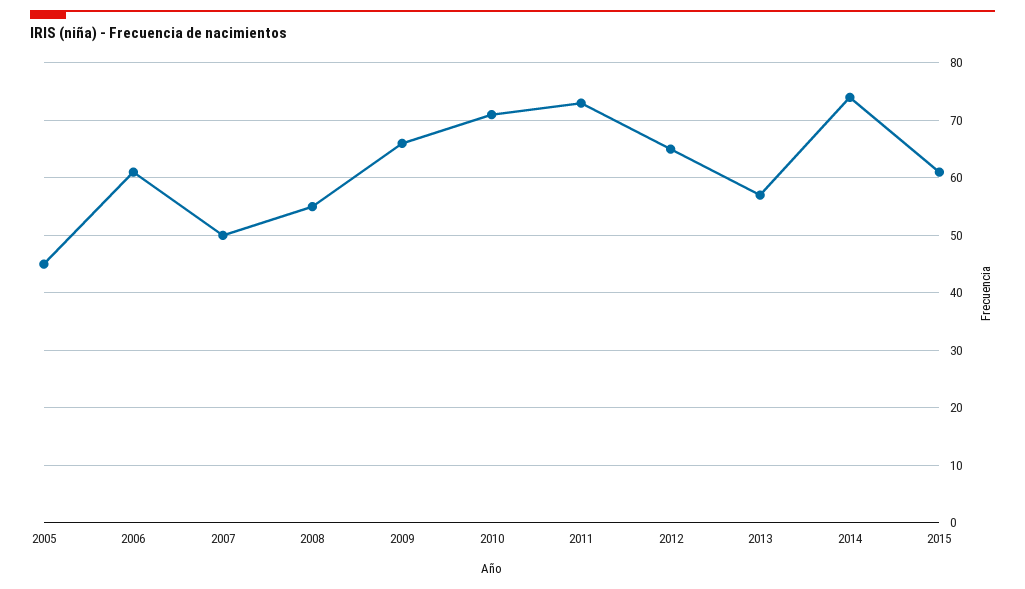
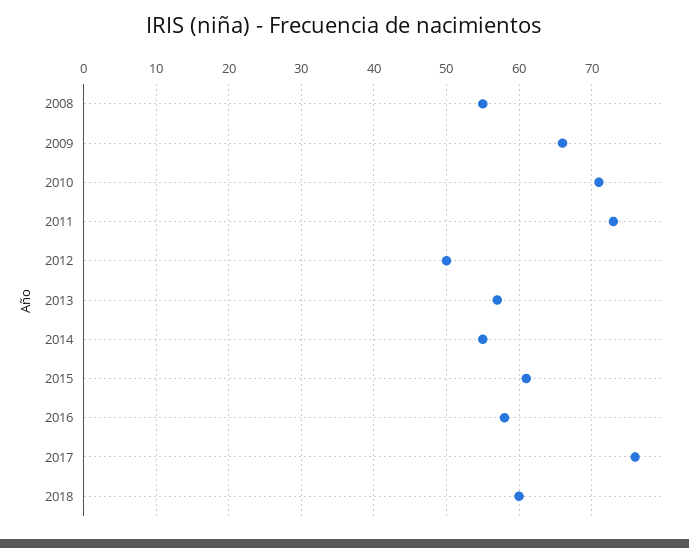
2005: 45 -> none
2006: 60 -> none
2007: 50 -> none
2012: 65 -> 50
2014: 75 -> 55
2016: none -> 58
2017: none -> 76
2018: none -> 60

